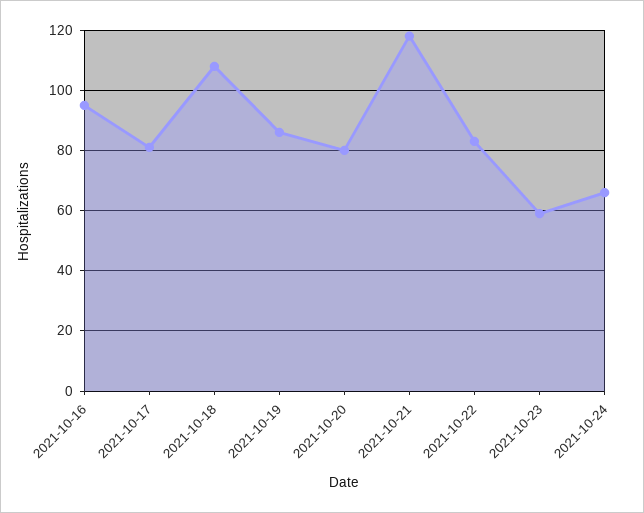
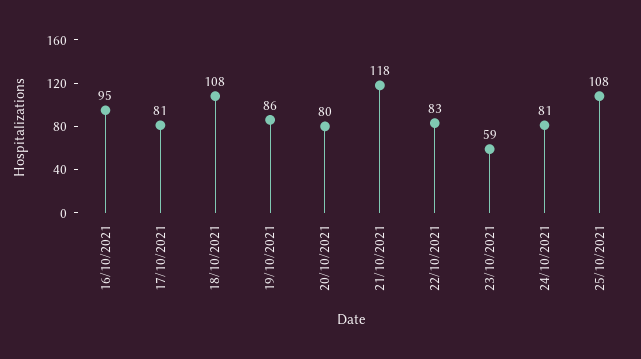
2021-10-24: 65 -> 81
25/10/2021: none -> 108

